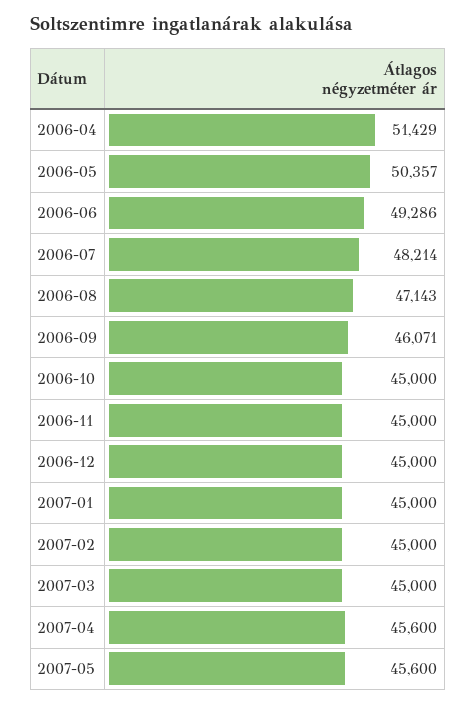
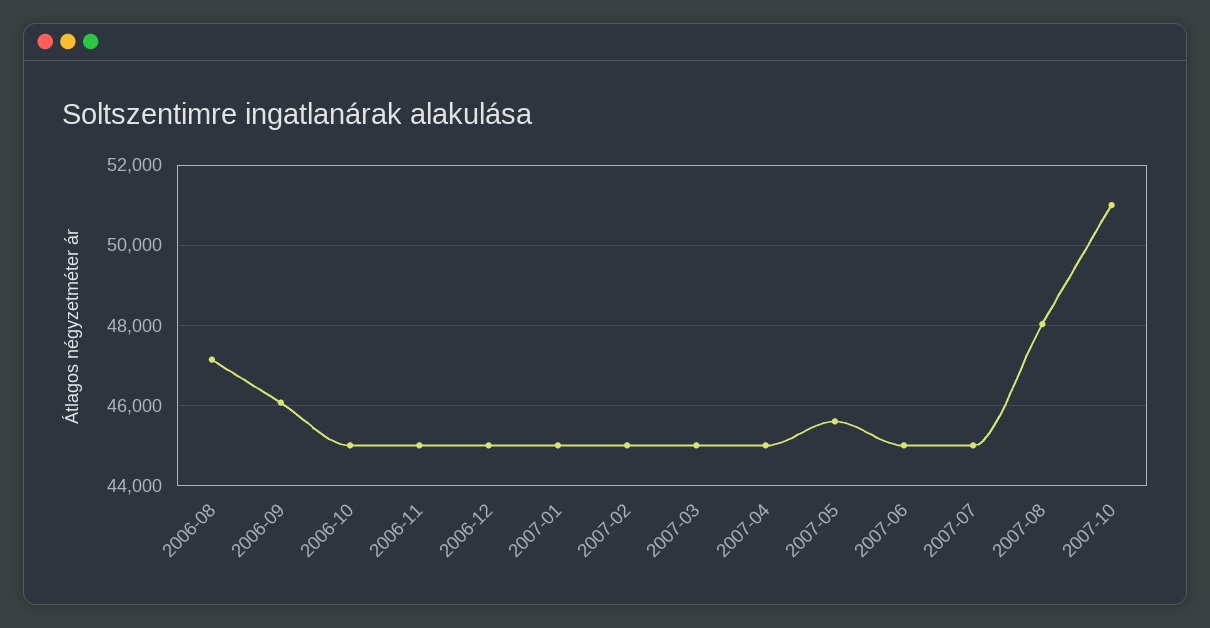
2006-04: 51429 -> none
2006-05: 50357 -> none
2006-06: 49286 -> none
2006-07: 48214 -> none
2007-04: 45600 -> 45000
2007-06: none -> 45000
2007-07: none -> 45000
2007-08: none -> 48000
2007-10: none -> 51000

